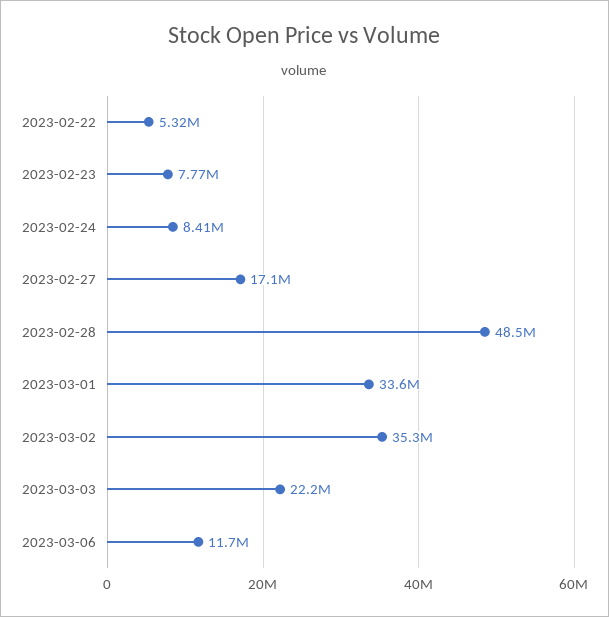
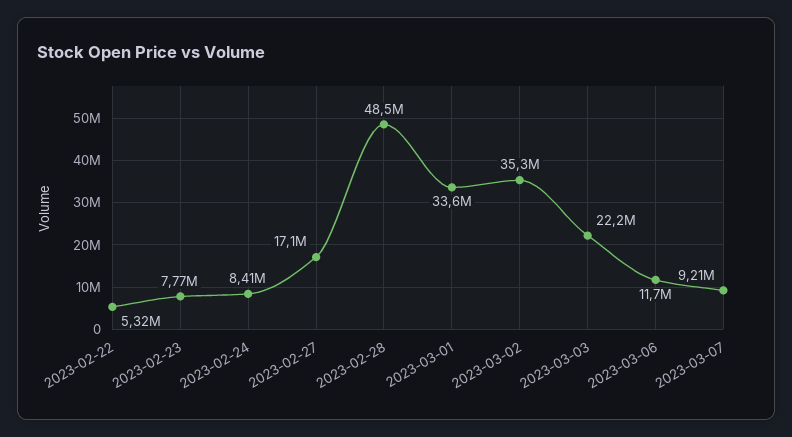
2023-03-07: none -> 9210000

